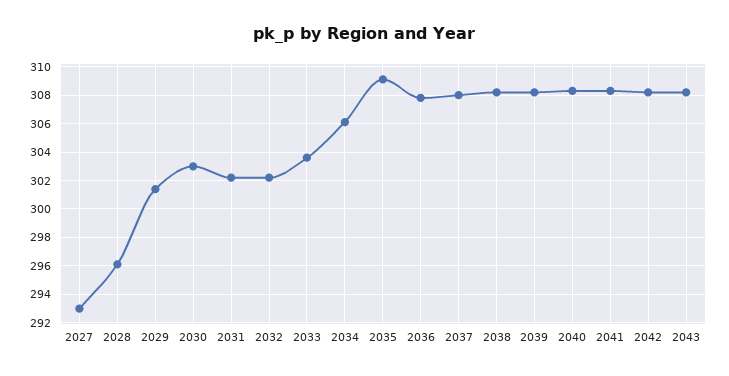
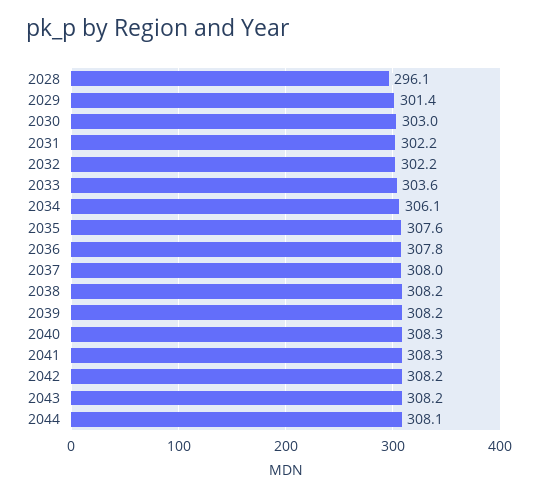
2027: 293 -> none
2035: 309 -> 307.6
2044: none -> 308.1

